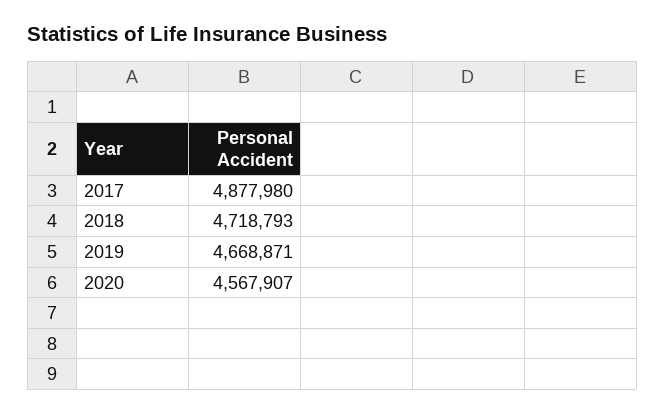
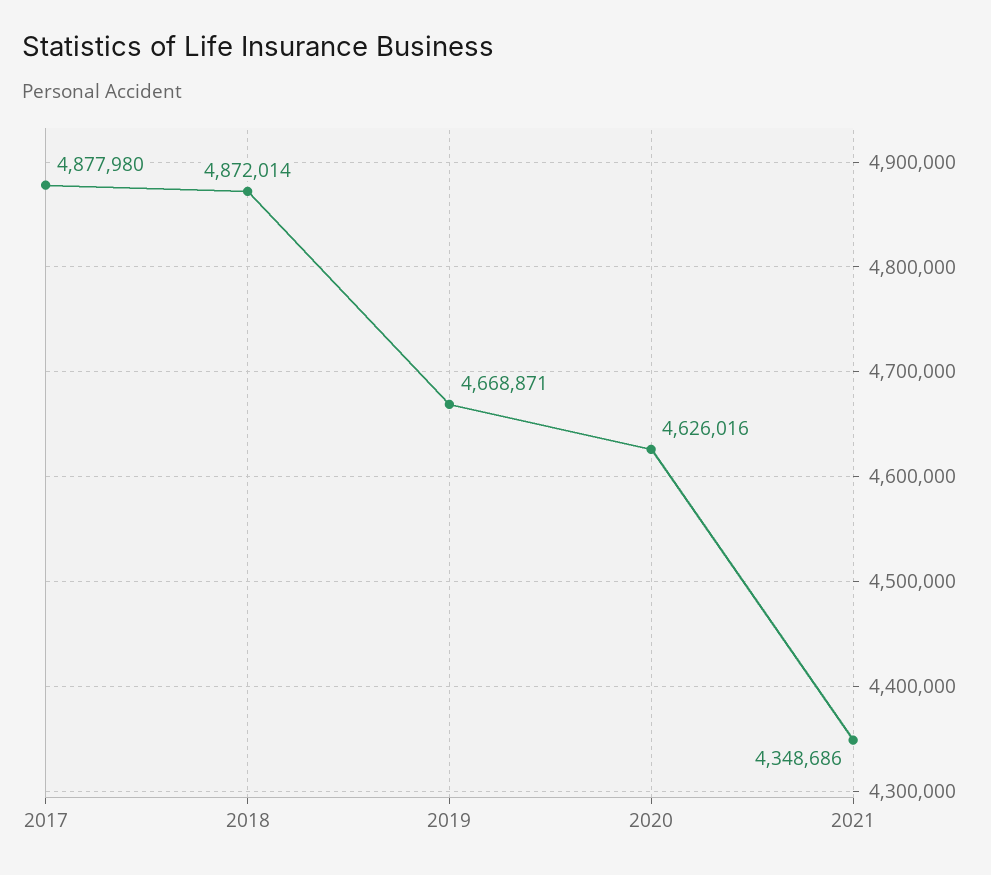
2018: 4718793 -> 4872014
2020: 4567907 -> 4626016
2021: none -> 4348686

